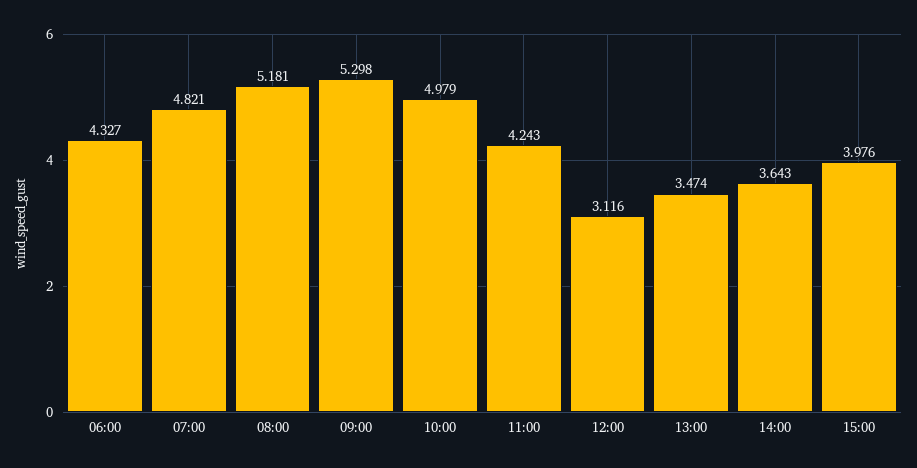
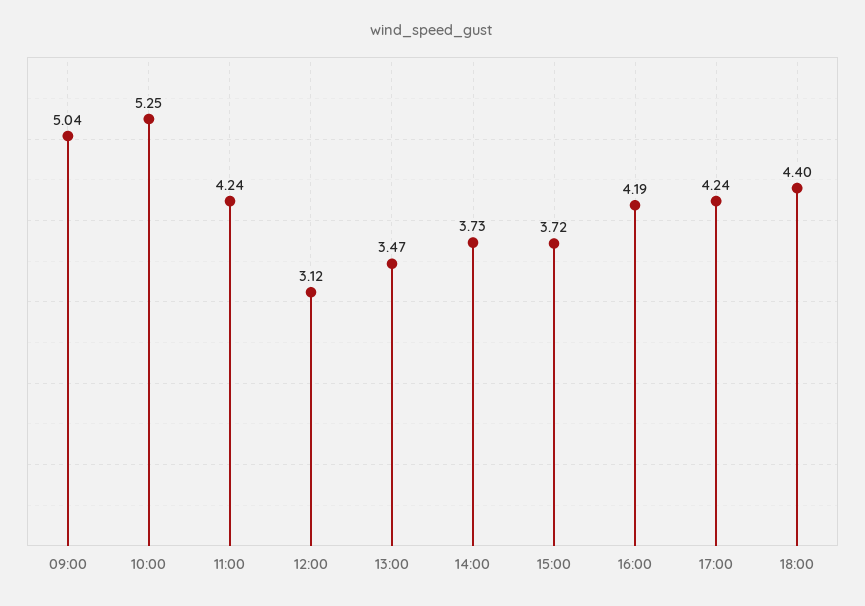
06:00: 4.327 -> none
07:00: 4.821 -> none
08:00: 5.181 -> none
09:00: 5.298 -> 5.04
10:00: 4.979 -> 5.25
14:00: 3.643 -> 3.73
15:00: 3.976 -> 3.72
16:00: none -> 4.19
17:00: none -> 4.24
18:00: none -> 4.4

